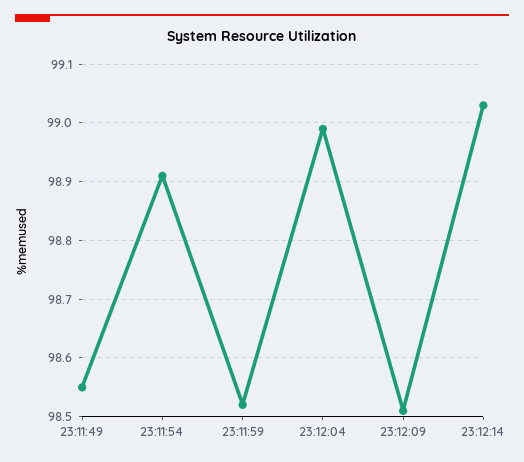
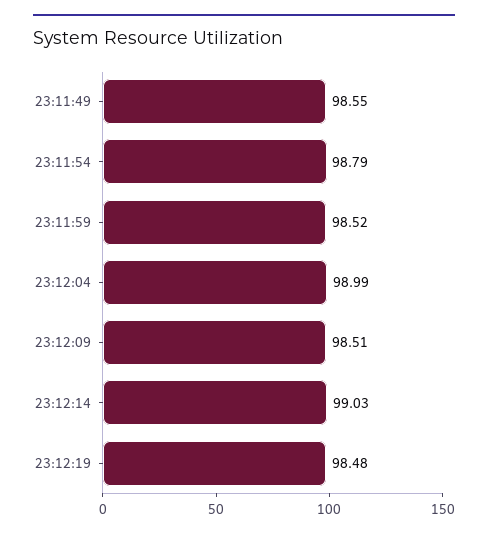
23:11:54: 98.9 -> 98.79
23:12:19: none -> 98.48

